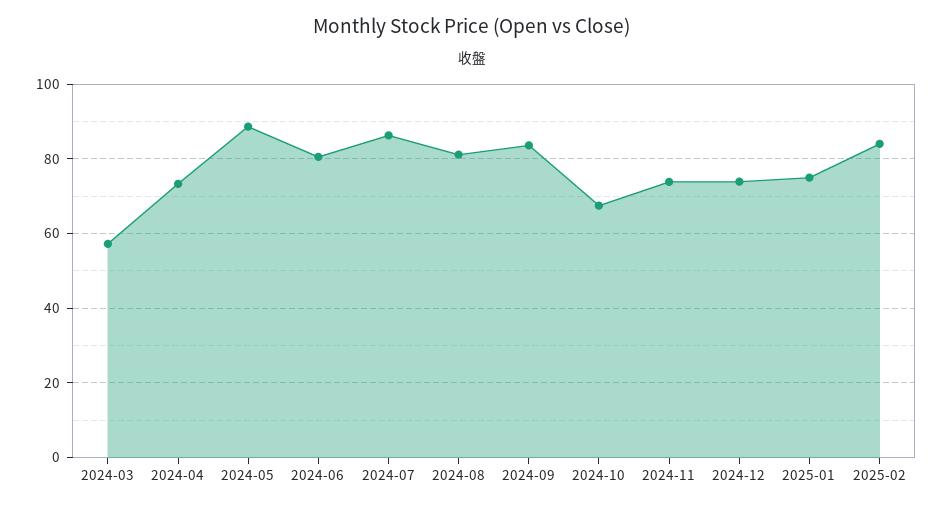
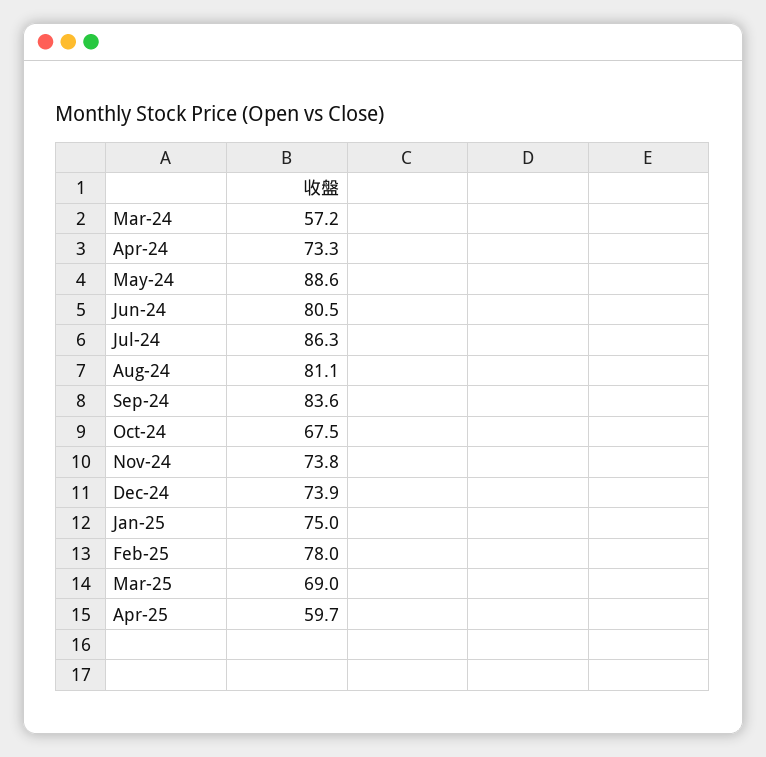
2025-02: 84 -> 78
Mar-25: none -> 69
Apr-25: none -> 59.7

